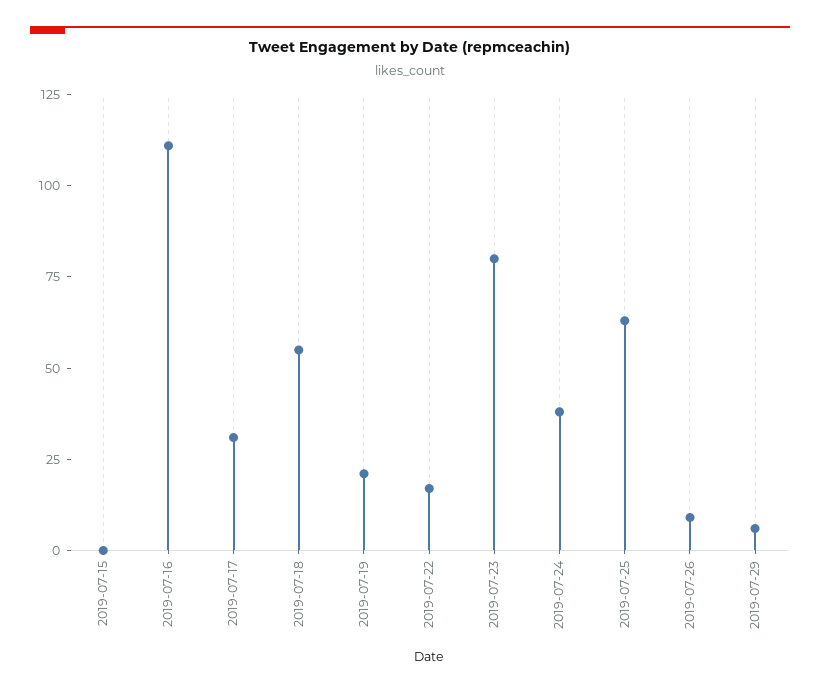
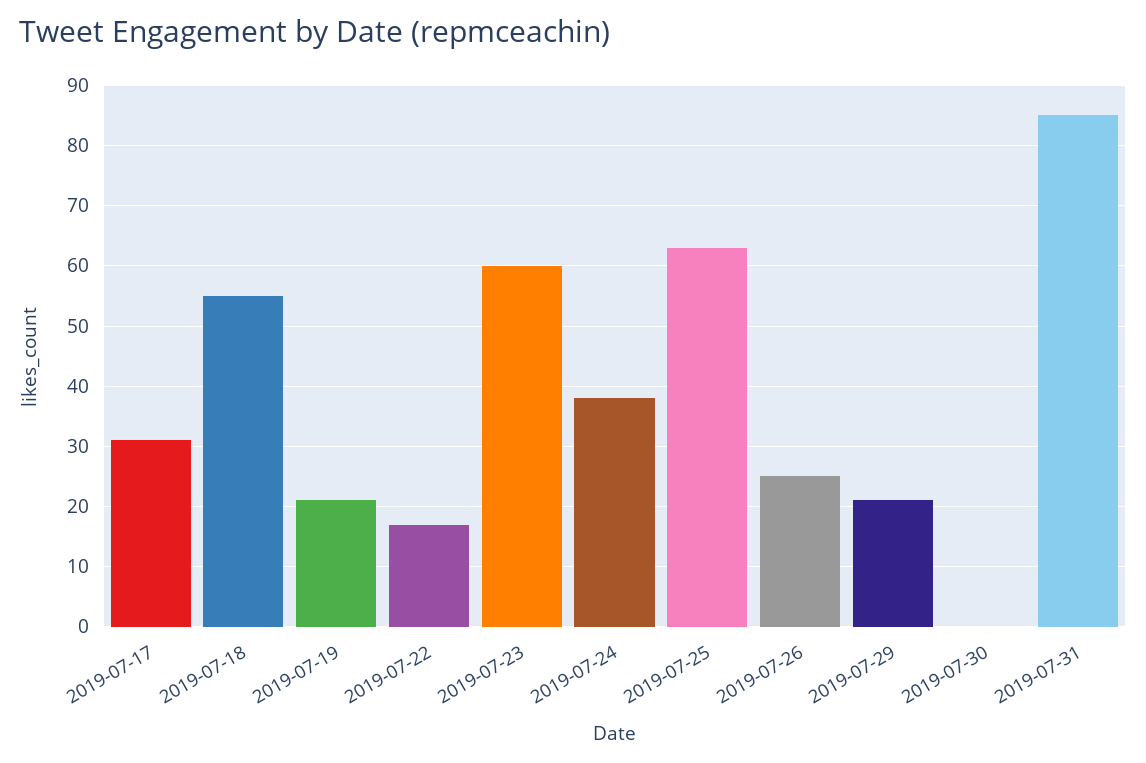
2019-07-15: 0 -> none
2019-07-16: 110 -> none
2019-07-23: 80 -> 60
2019-07-26: 10 -> 25
2019-07-29: 5 -> 21
2019-07-30: none -> 0
2019-07-31: none -> 85

